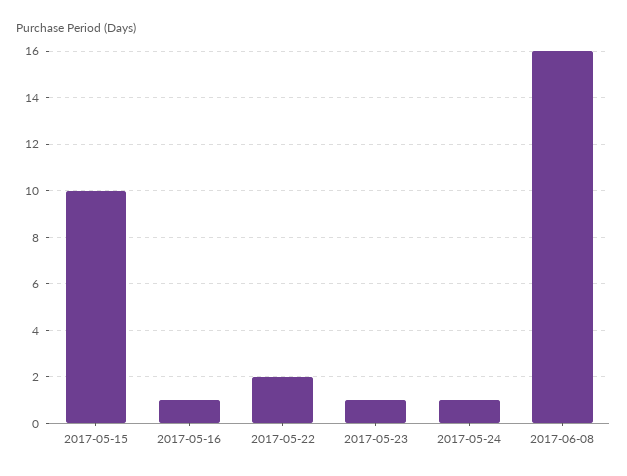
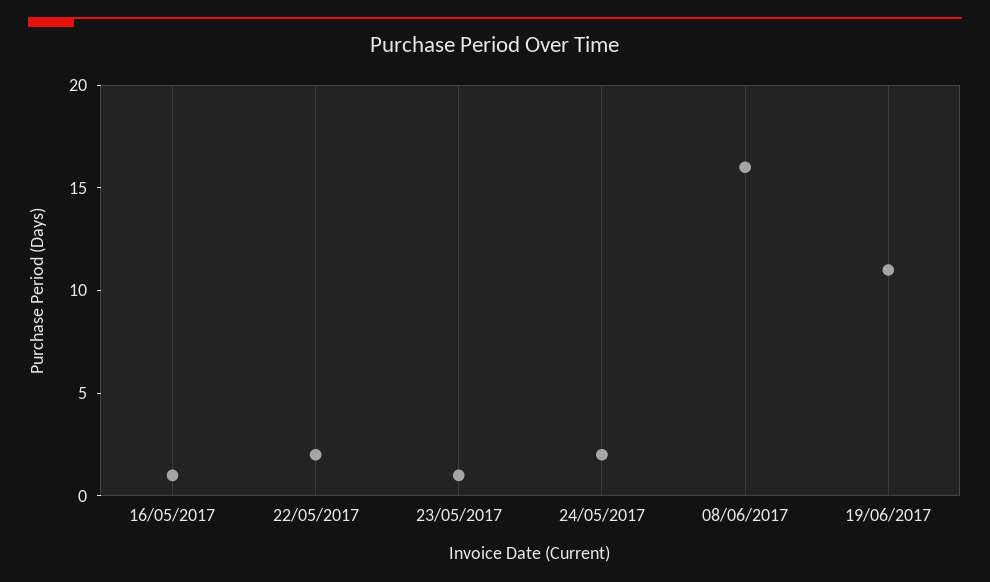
2017-05-15: 10 -> none
2017-05-24: 1 -> 2
19/06/2017: none -> 11

